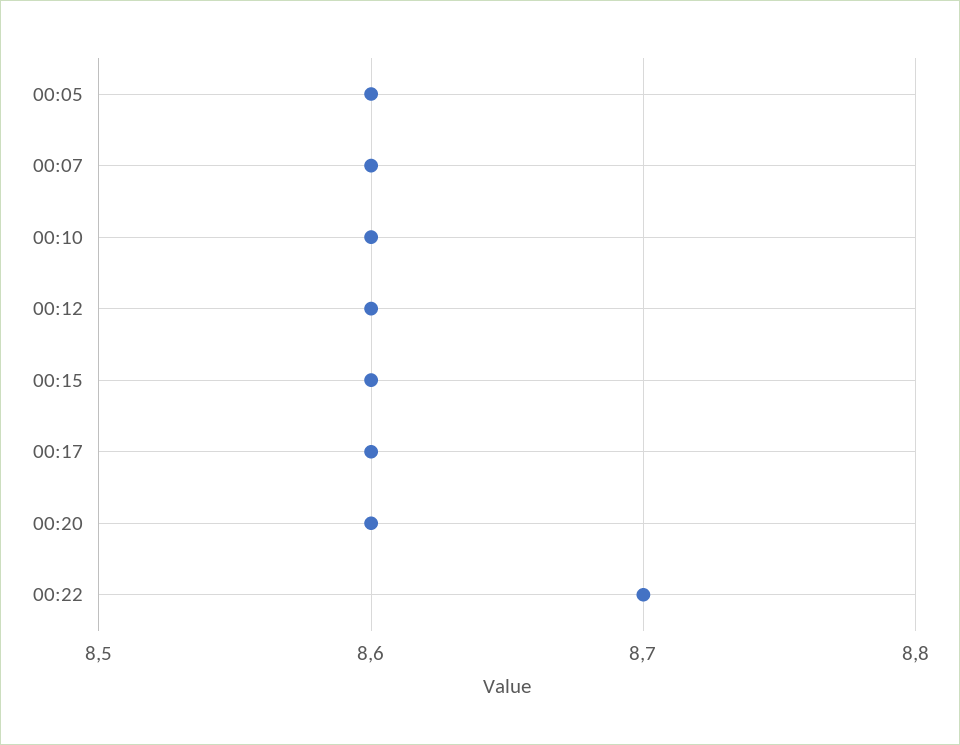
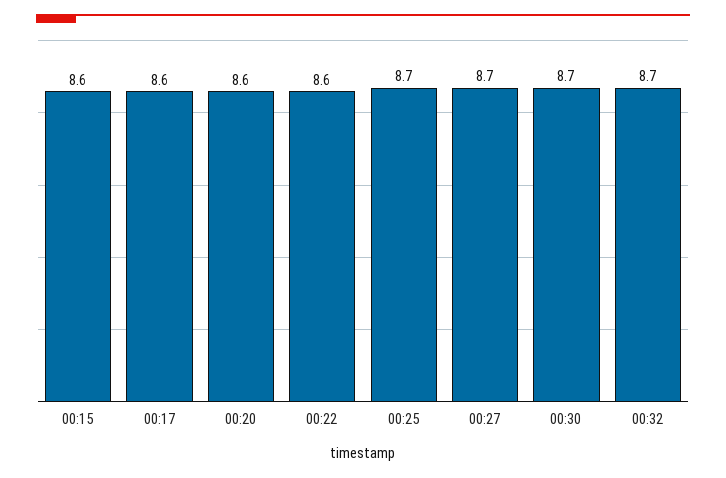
00:05: 8.6 -> none
00:07: 8.6 -> none
00:10: 8.6 -> none
00:12: 8.6 -> none
00:22: 8.7 -> 8.6
00:25: none -> 8.7
00:27: none -> 8.7
00:30: none -> 8.7
00:32: none -> 8.7

